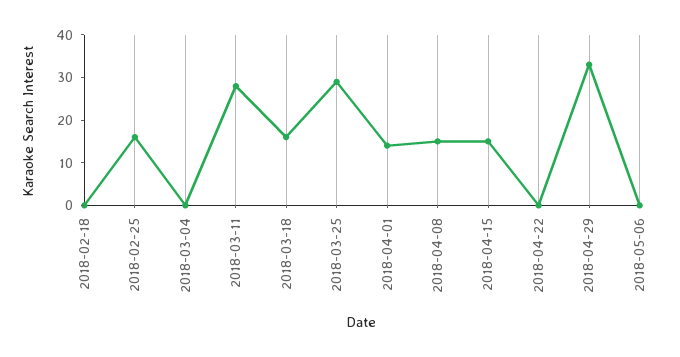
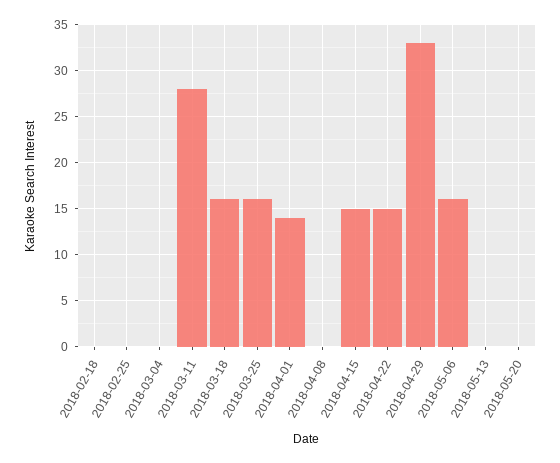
2018-02-25: 15 -> 0
2018-03-25: 30 -> 16
2018-04-08: 15 -> 0
2018-04-22: 0 -> 15
2018-05-06: 0 -> 16
2018-05-13: none -> 0
2018-05-20: none -> 0

